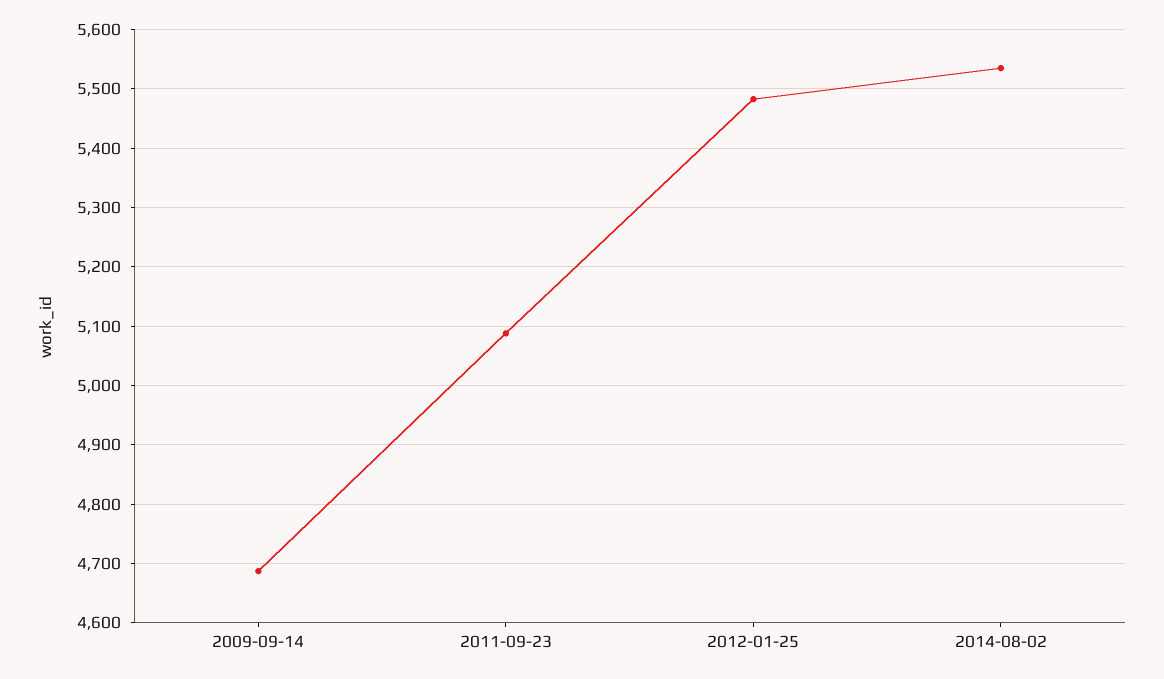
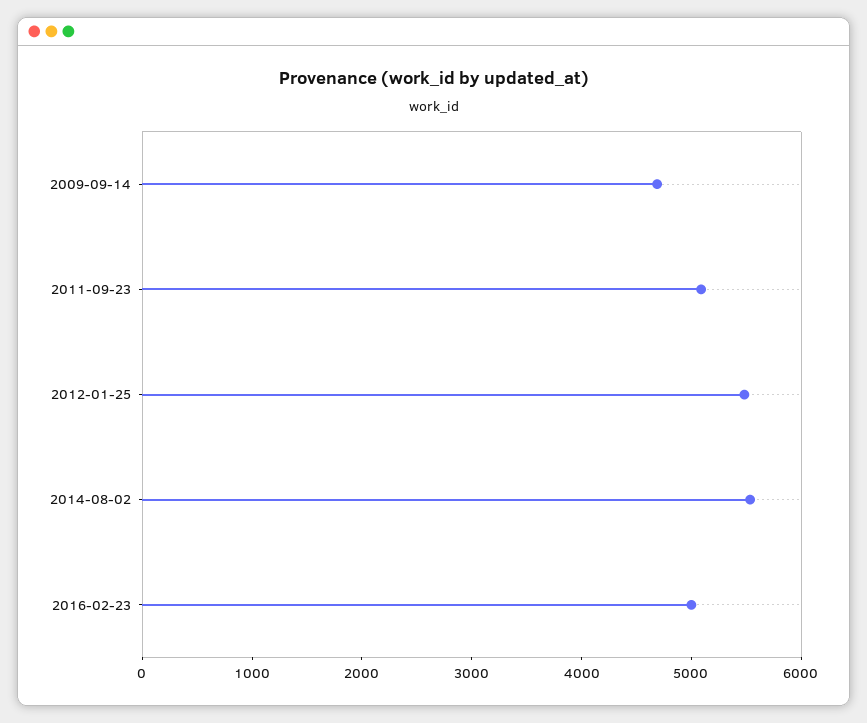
2016-02-23: none -> 5000

